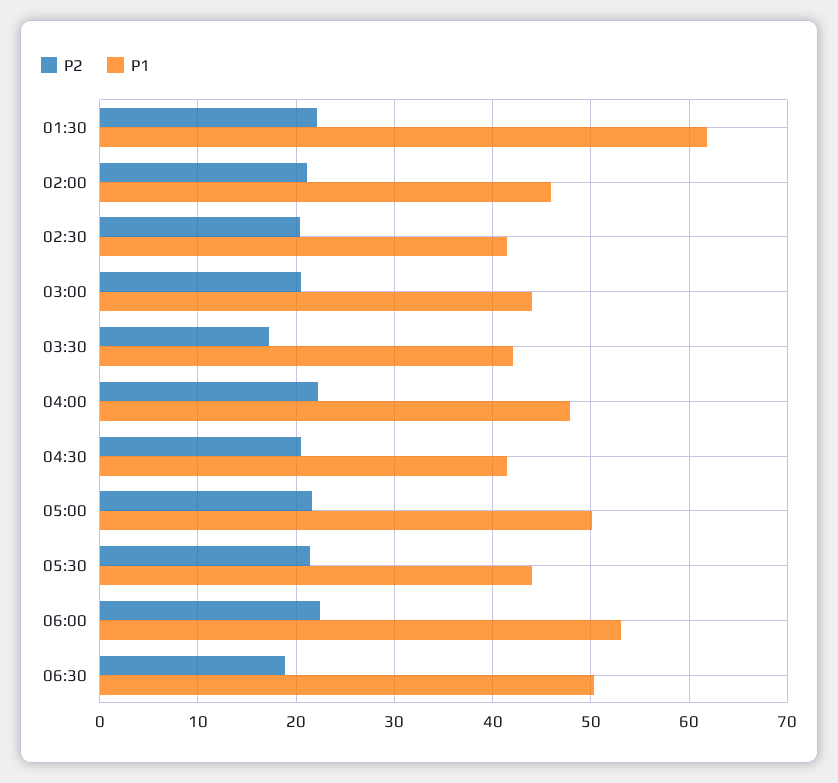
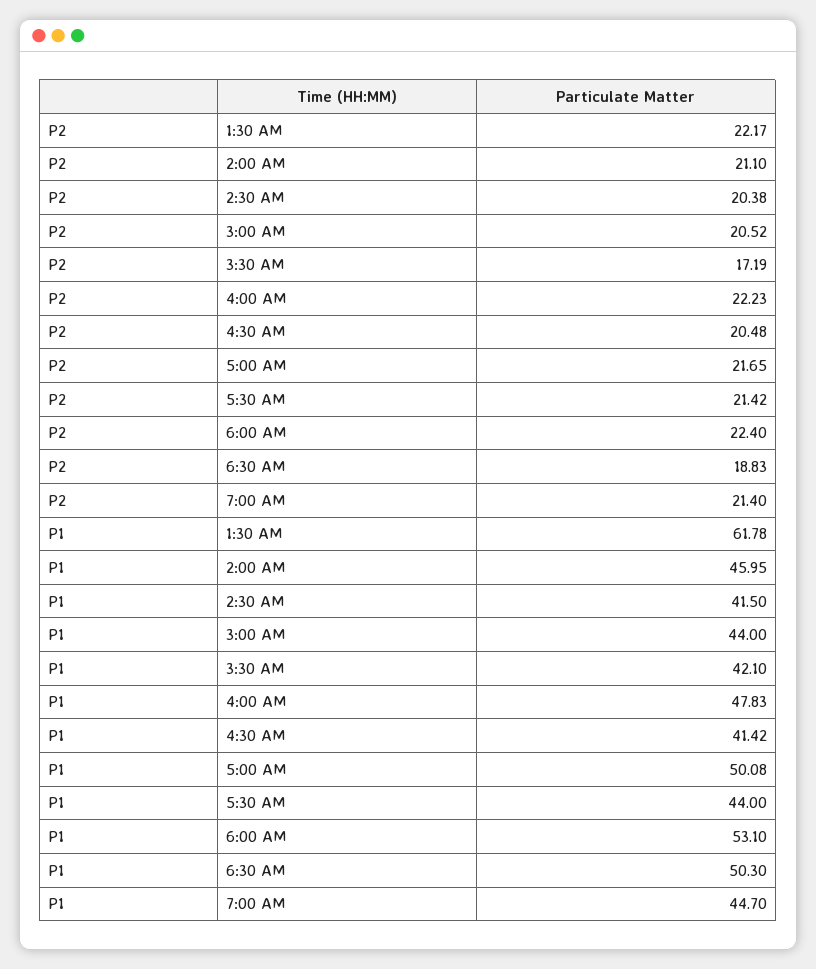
P2, 7:00 AM: none -> 21.4
P1, 7:00 AM: none -> 44.7

